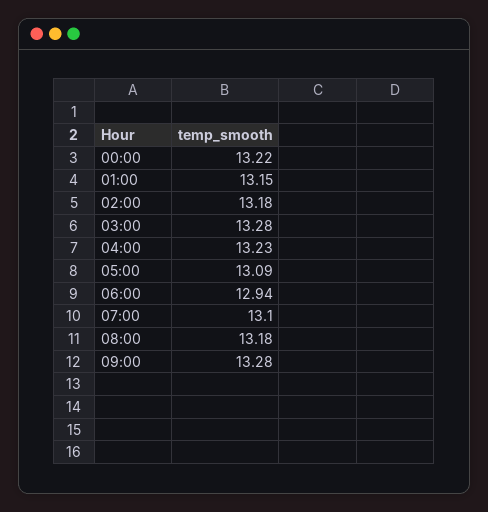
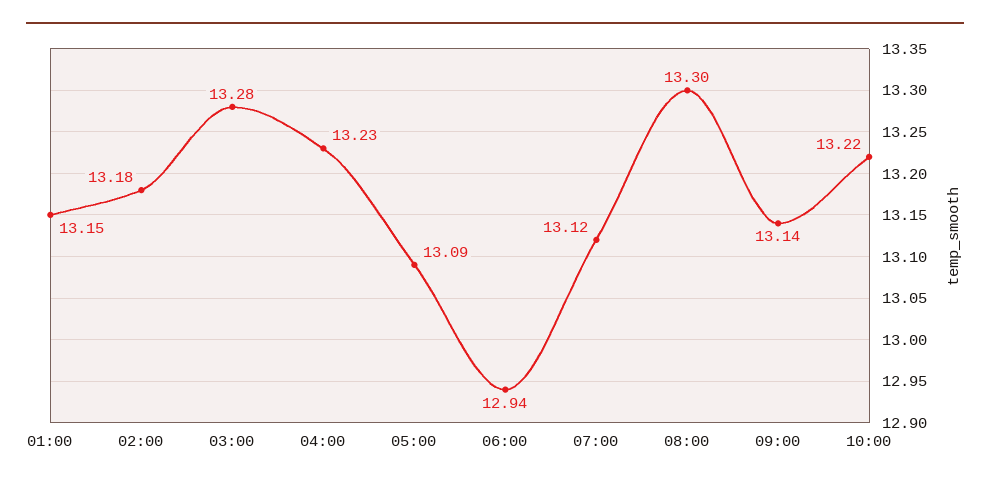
00:00: 13.22 -> none
07:00: 13.1 -> 13.12
08:00: 13.18 -> 13.3
09:00: 13.28 -> 13.14
10:00: none -> 13.22

